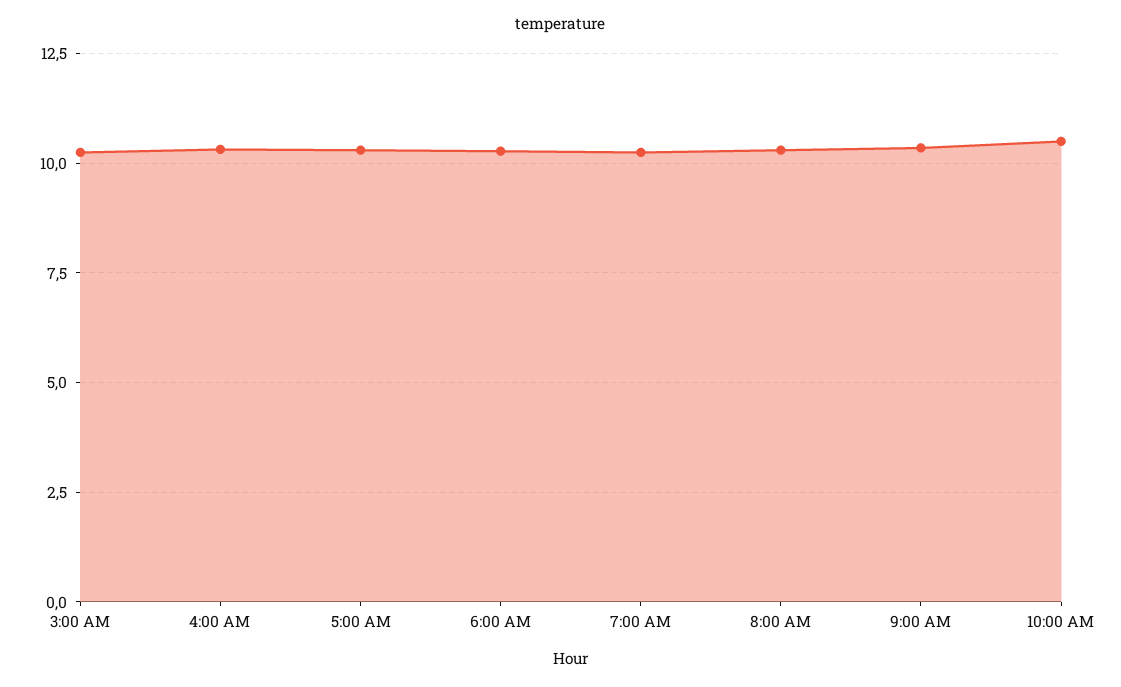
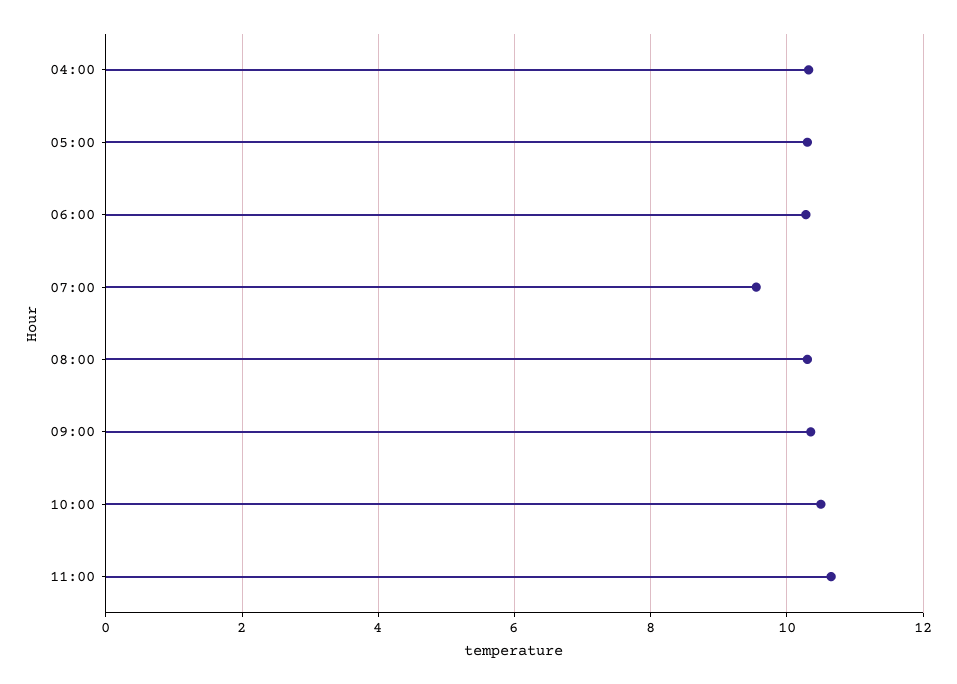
3:00 AM: 10.25 -> none
7:00 AM: 10.25 -> 9.6
11:00: none -> 10.6

